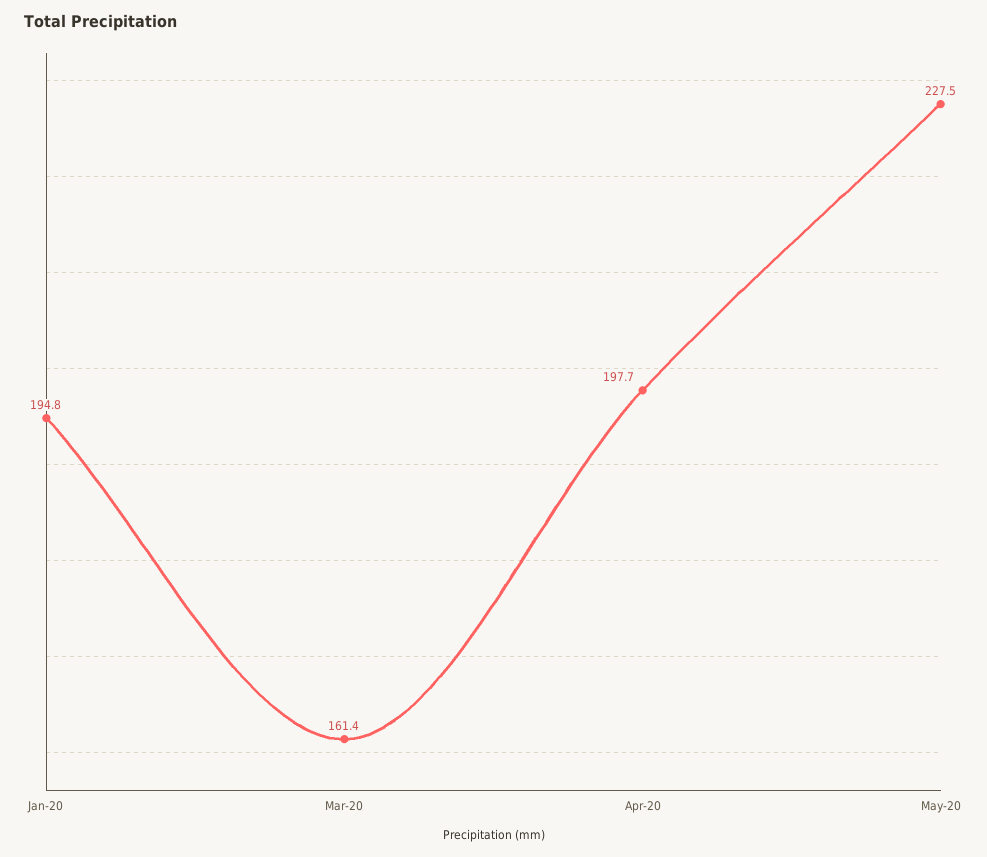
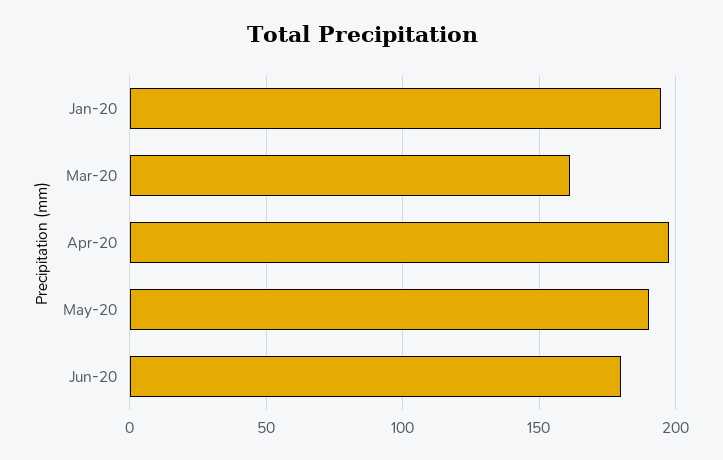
May-20: 227.5 -> 190
Jun-20: none -> 180

